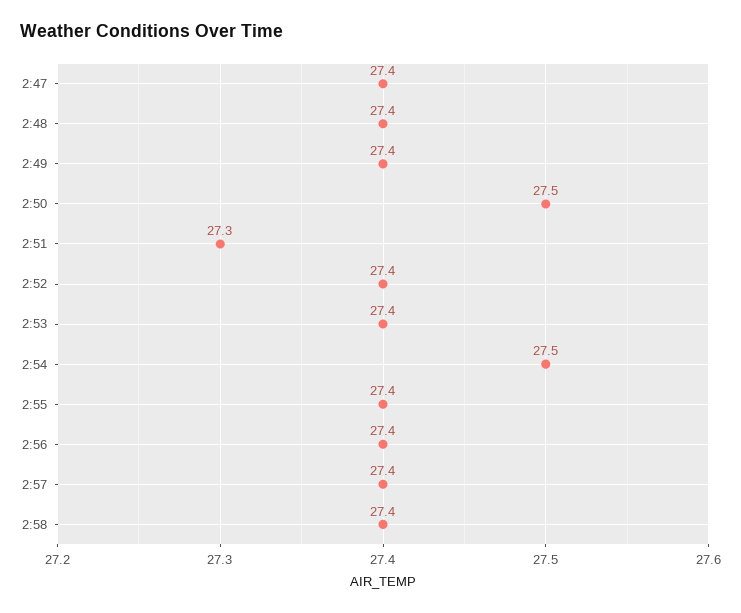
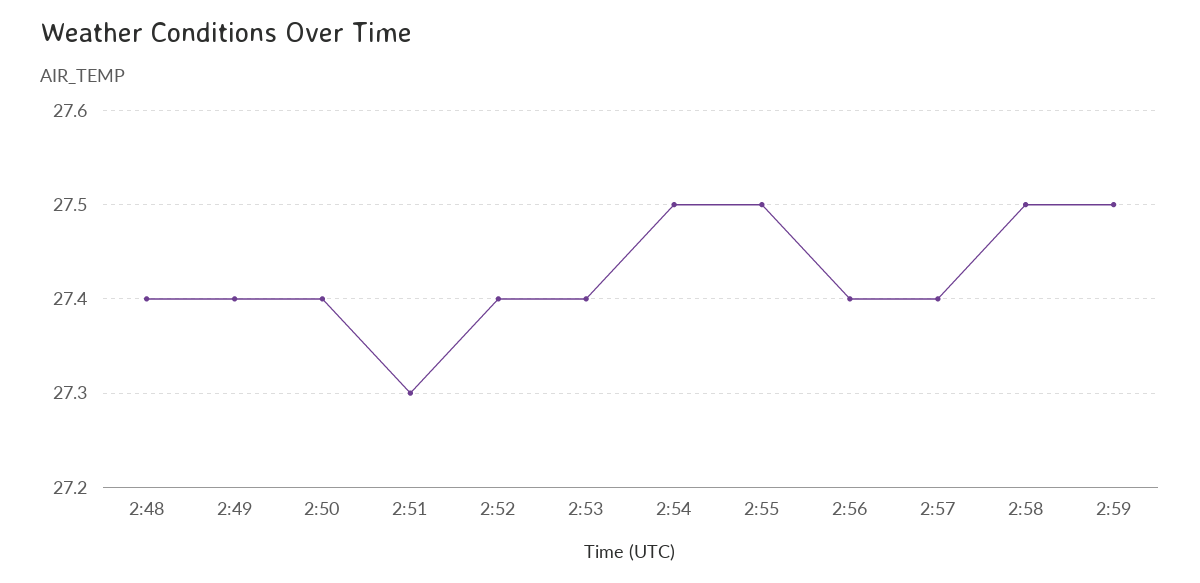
2:47: 27.4 -> none
2:50: 27.5 -> 27.4
2:55: 27.4 -> 27.5
2:58: 27.4 -> 27.5
2:59: none -> 27.5

